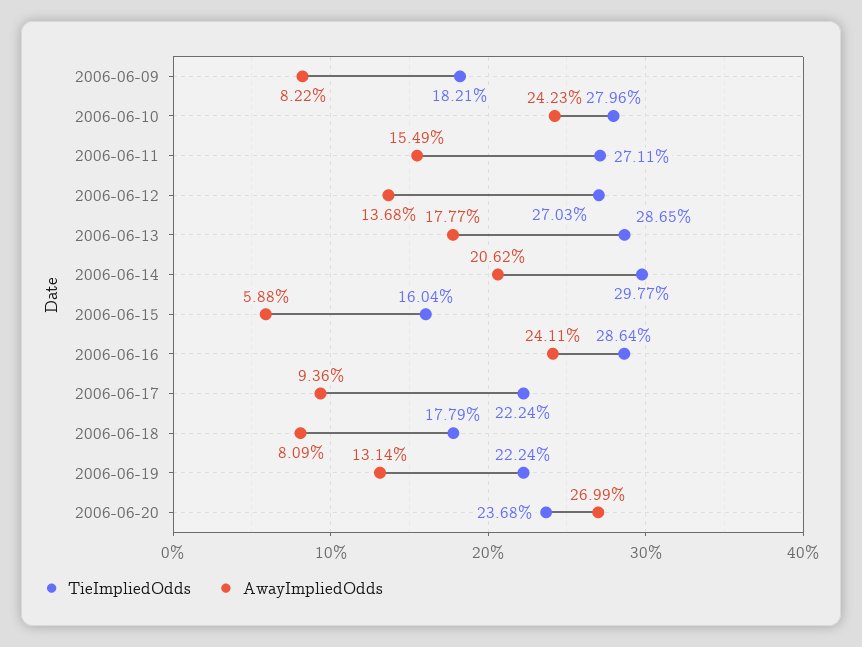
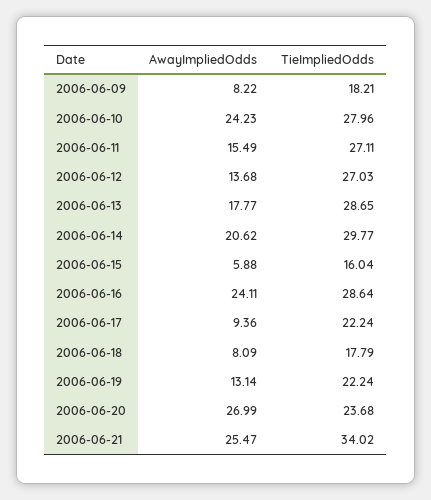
AwayImpliedOdds, 2006-06-21: none -> 25.47
TieImpliedOdds, 2006-06-21: none -> 34.02

